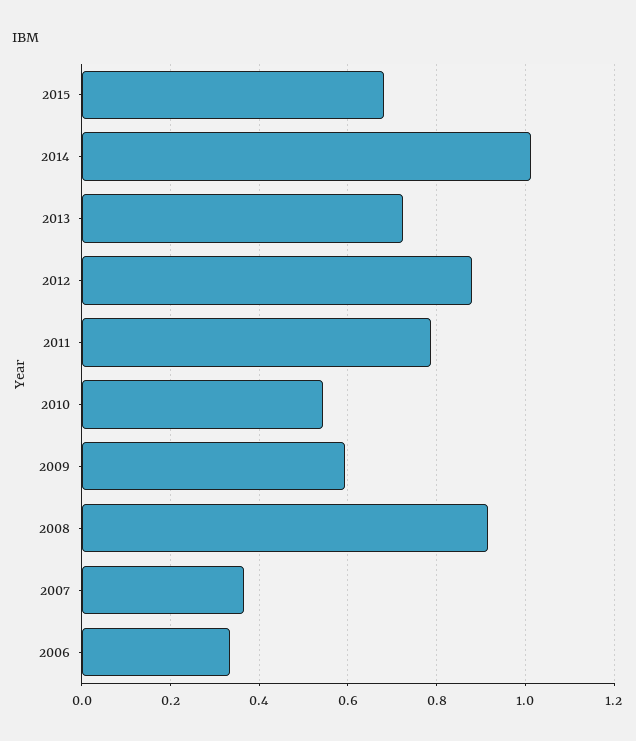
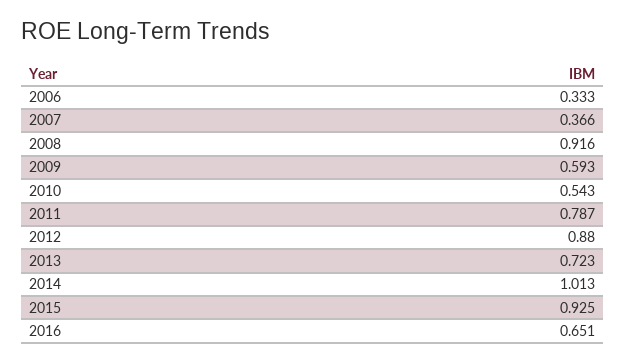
2015: 0.68 -> 0.925
2016: none -> 0.651

